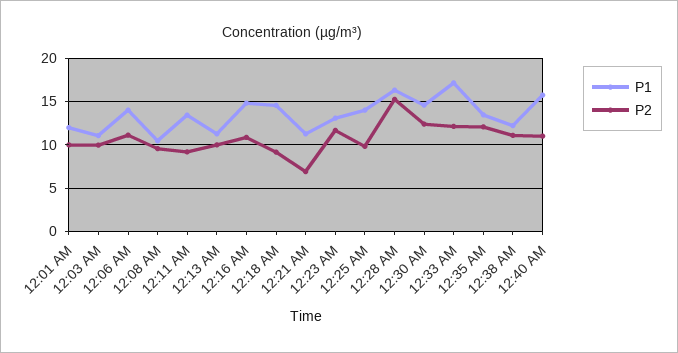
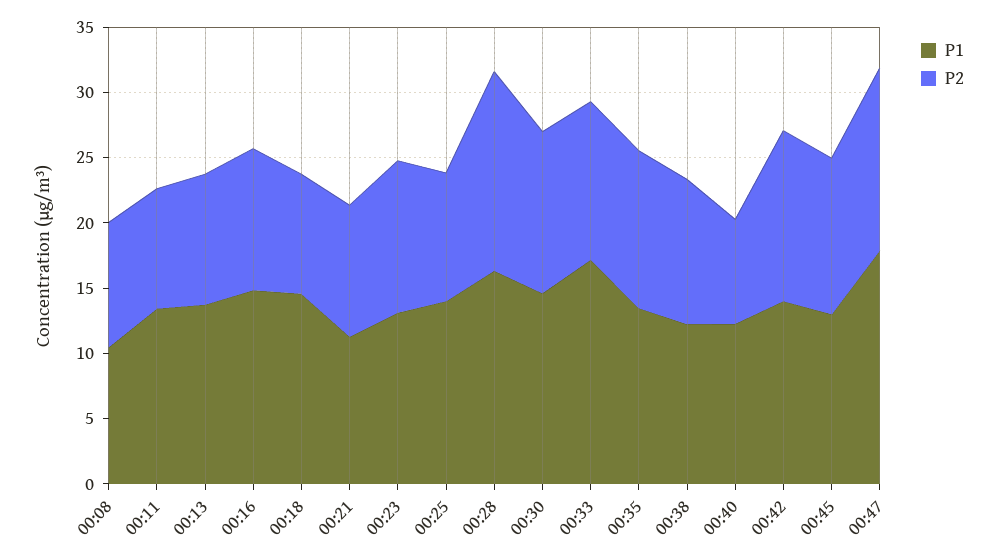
P1, 12:01 AM: 12 -> none
P2, 12:01 AM: 10 -> none
P1, 12:03 AM: 11 -> none
P2, 12:03 AM: 10 -> none
P1, 12:06 AM: 14 -> none
P2, 12:06 AM: 11 -> none
P1, 12:13 AM: 11 -> 14
P2, 12:21 AM: 7 -> 10
P1, 12:40 AM: 16 -> 12
P2, 12:40 AM: 11 -> 8
P1, 00:42: none -> 14
P2, 00:42: none -> 13
P1, 00:45: none -> 13
P2, 00:45: none -> 12
P1, 00:47: none -> 18
P2, 00:47: none -> 14

